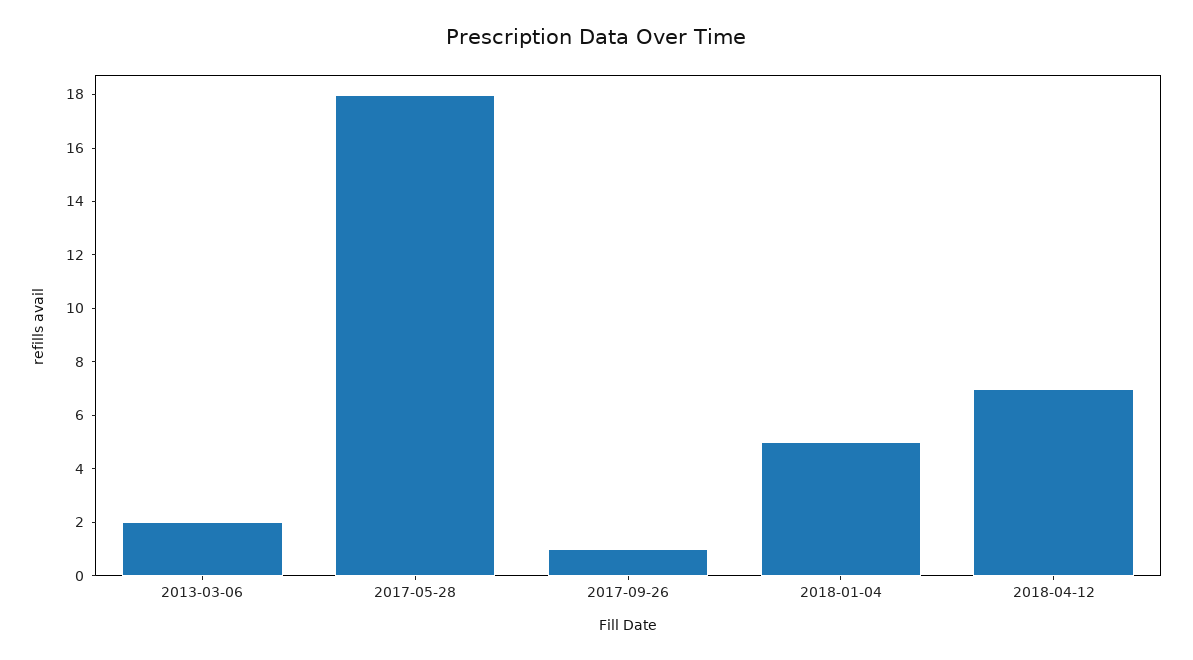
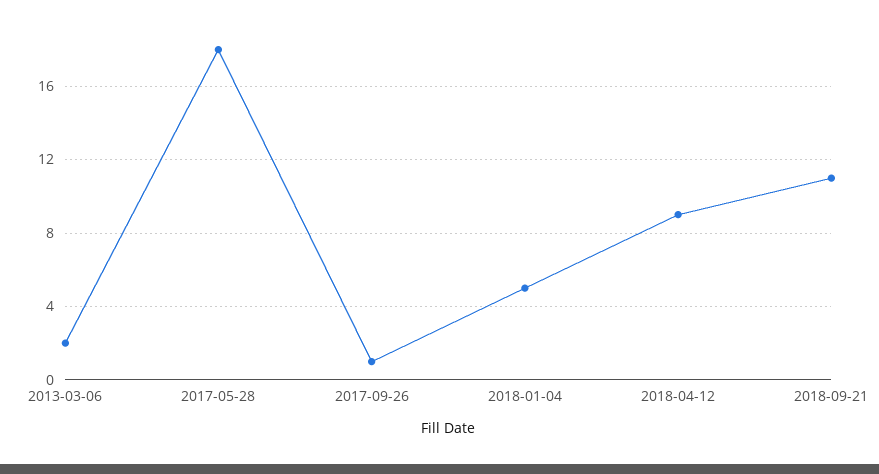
2018-04-12: 7 -> 9
2018-09-21: none -> 11

